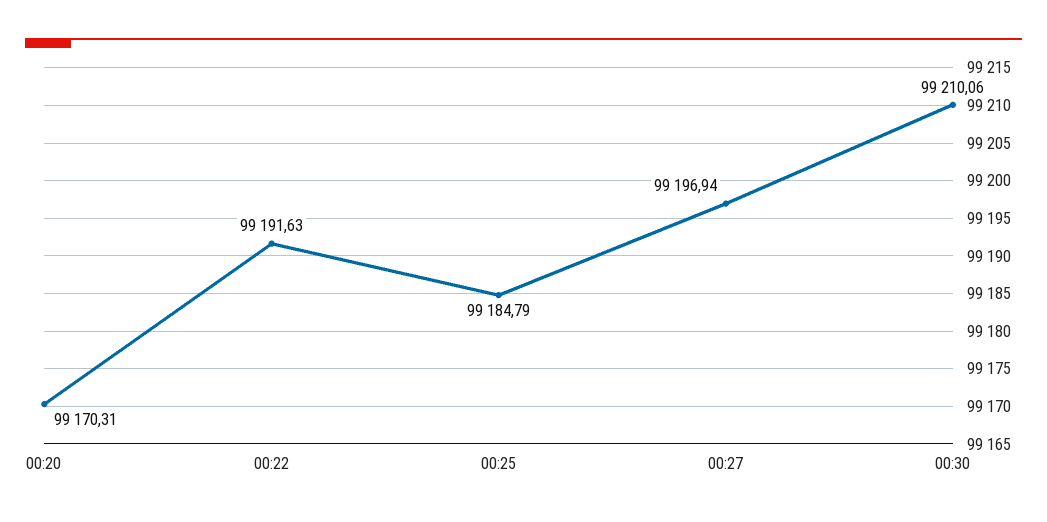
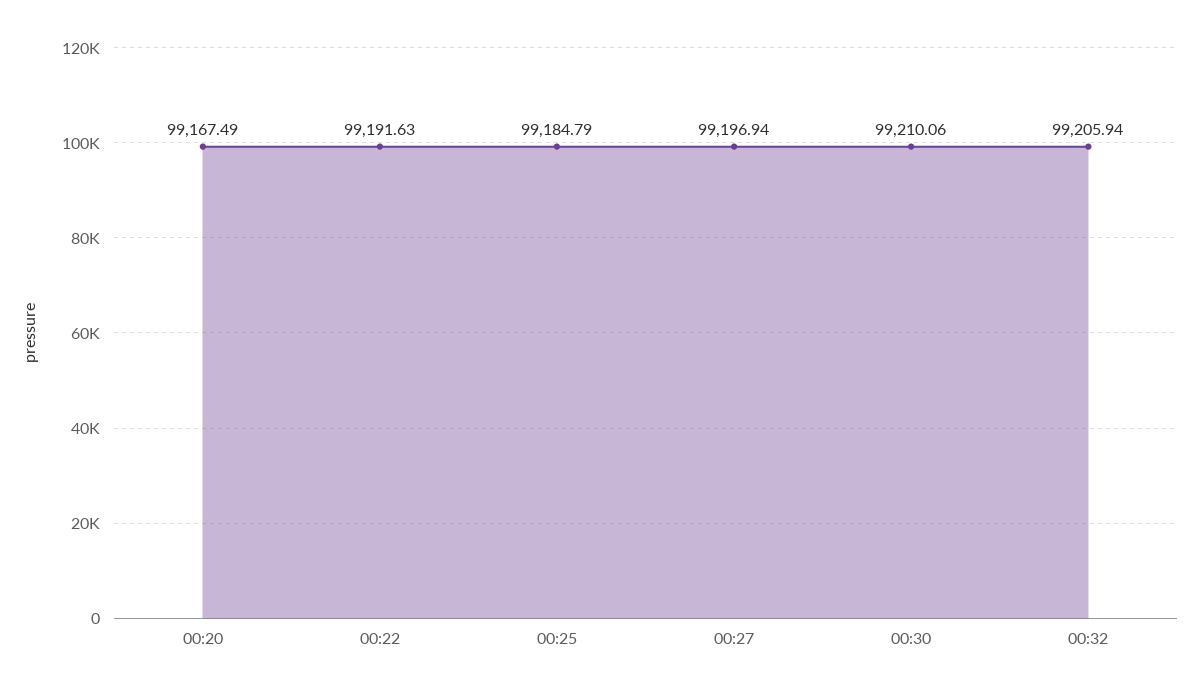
00:20: 99170.31 -> 99167.49
00:32: none -> 99205.94

